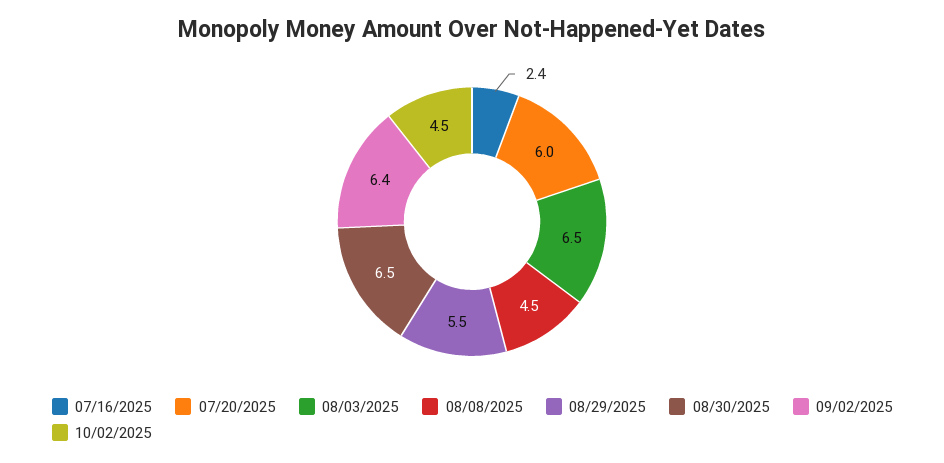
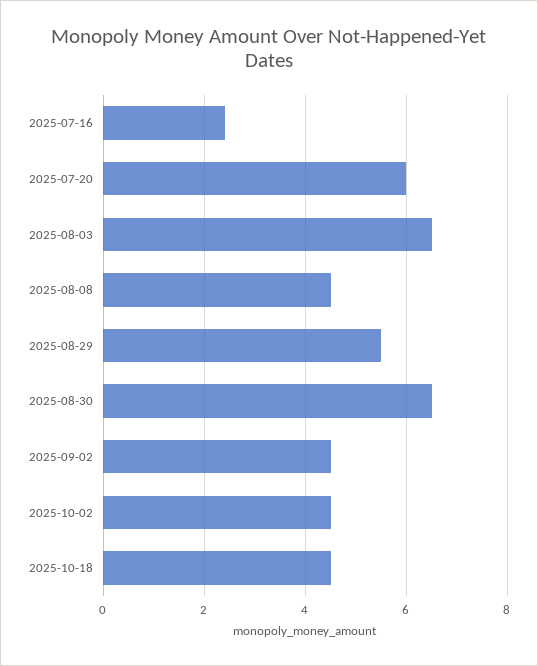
09/02/2025: 6.4 -> 4.5
2025-10-18: none -> 4.5

